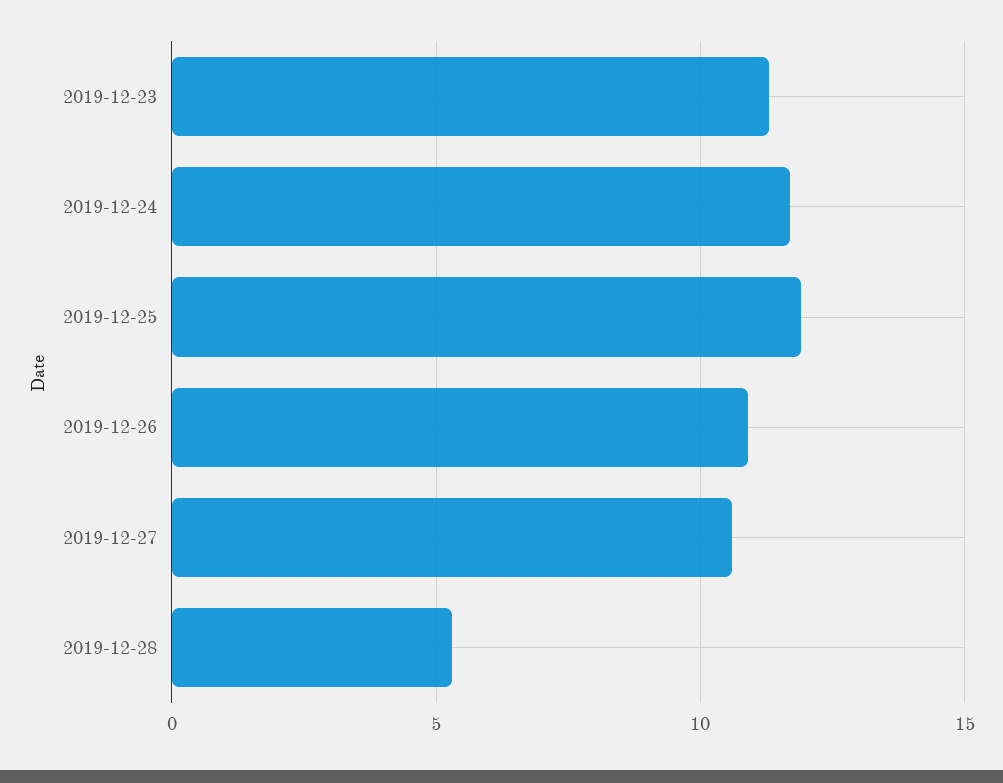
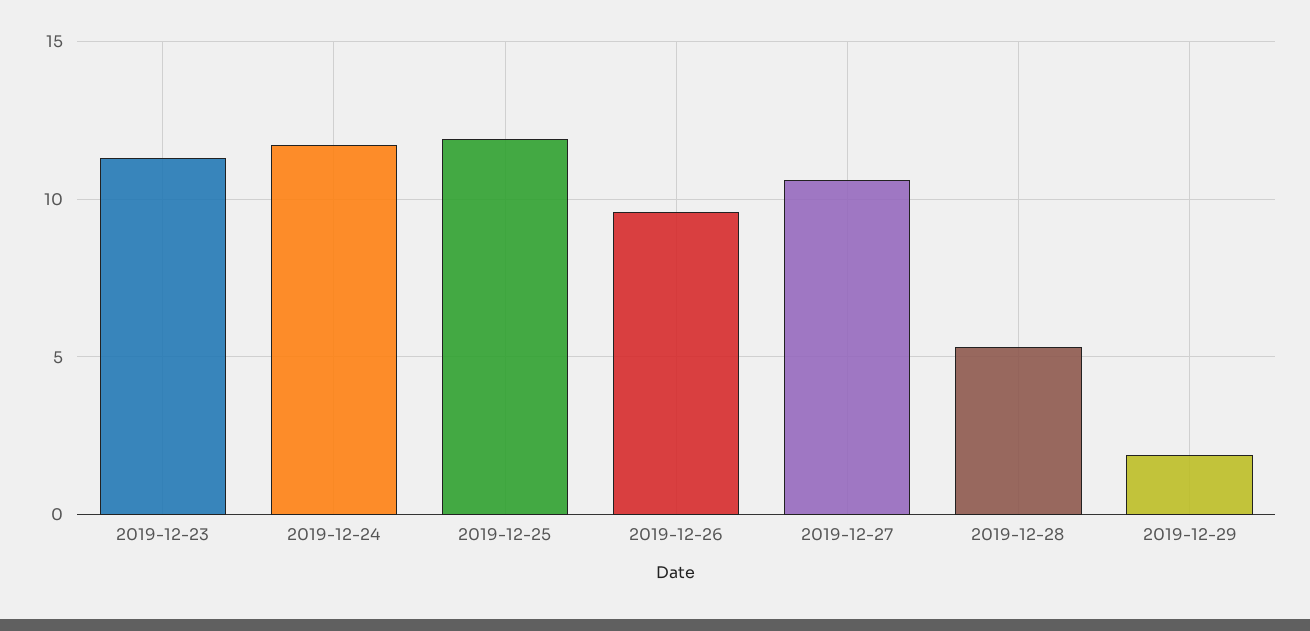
2019-12-26: 11 -> 9.5
2019-12-29: none -> 2

